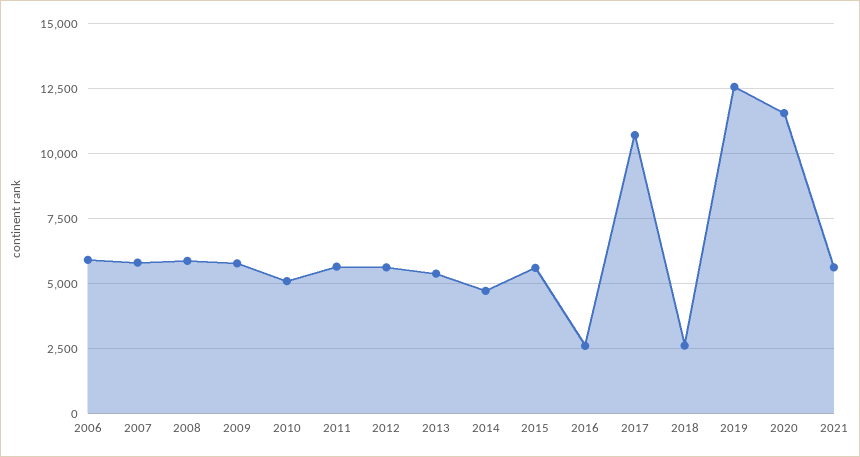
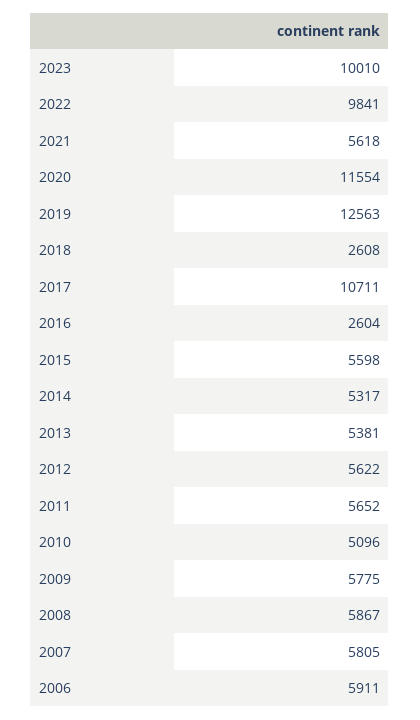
2014: 4750 -> 5317
2023: none -> 10010
2022: none -> 9841

